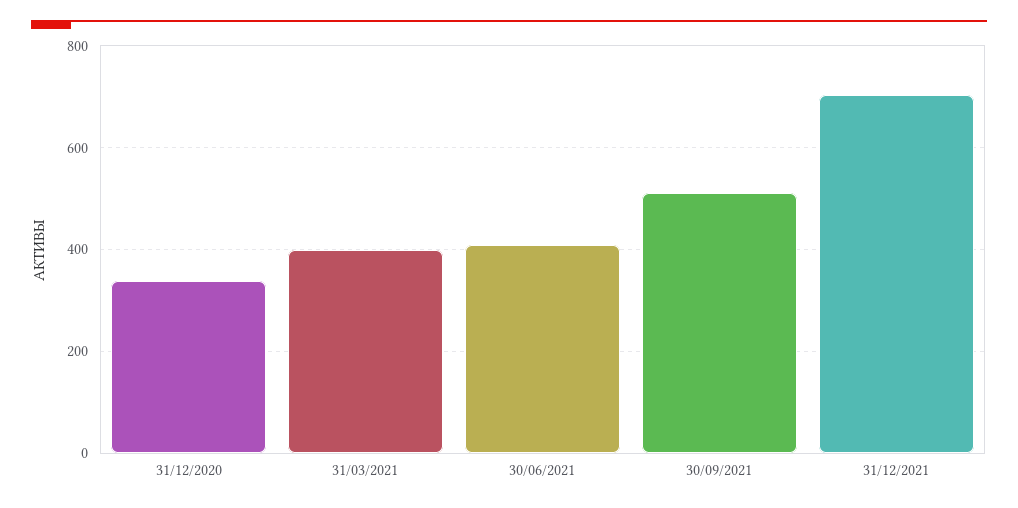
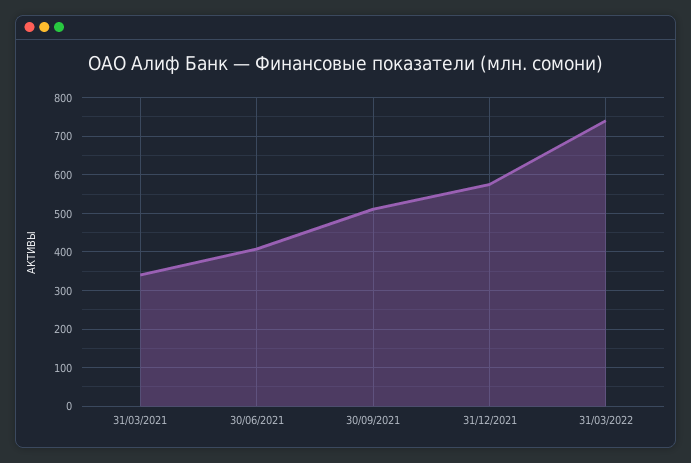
31/12/2020: 340 -> none
31/03/2021: 400 -> 340
31/12/2021: 700 -> 580
31/03/2022: none -> 740

